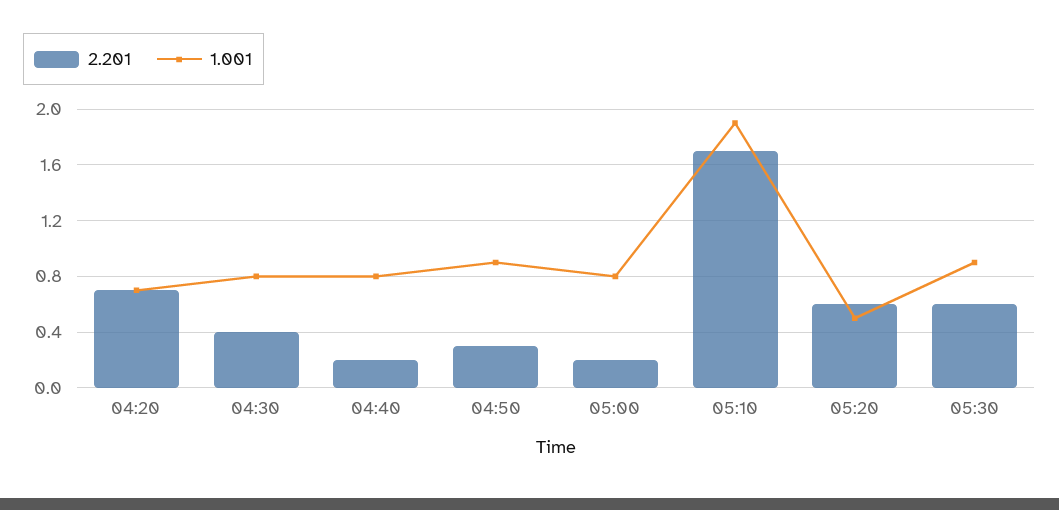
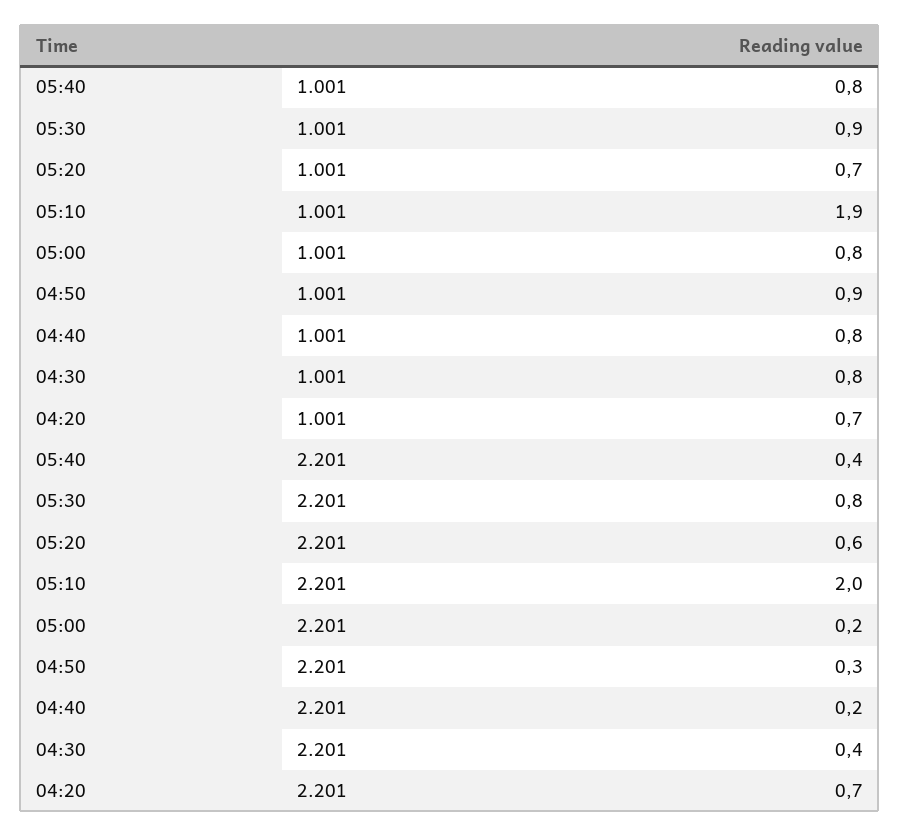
2.201, 05:10: 1.7 -> 2
1.001, 05:20: 0.5 -> 0.7
2.201, 05:30: 0.6 -> 0.8
1.001, 05:40: none -> 0.8
2.201, 05:40: none -> 0.4

